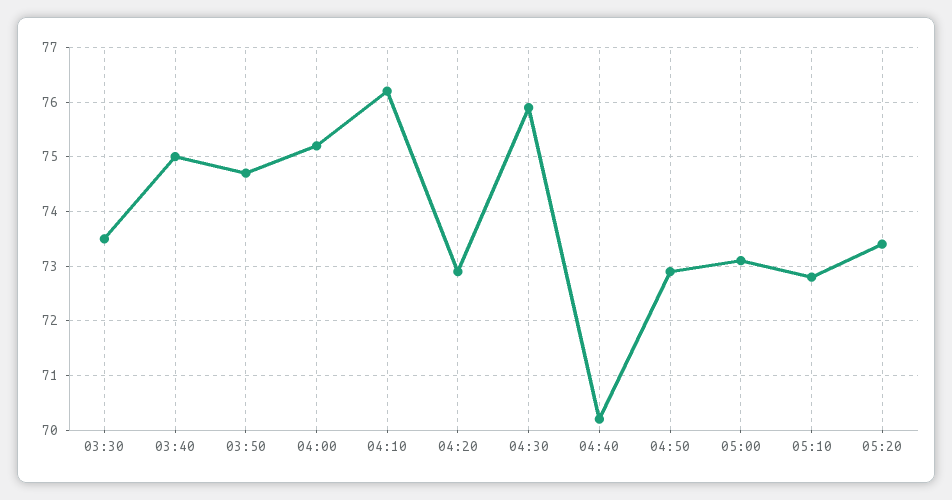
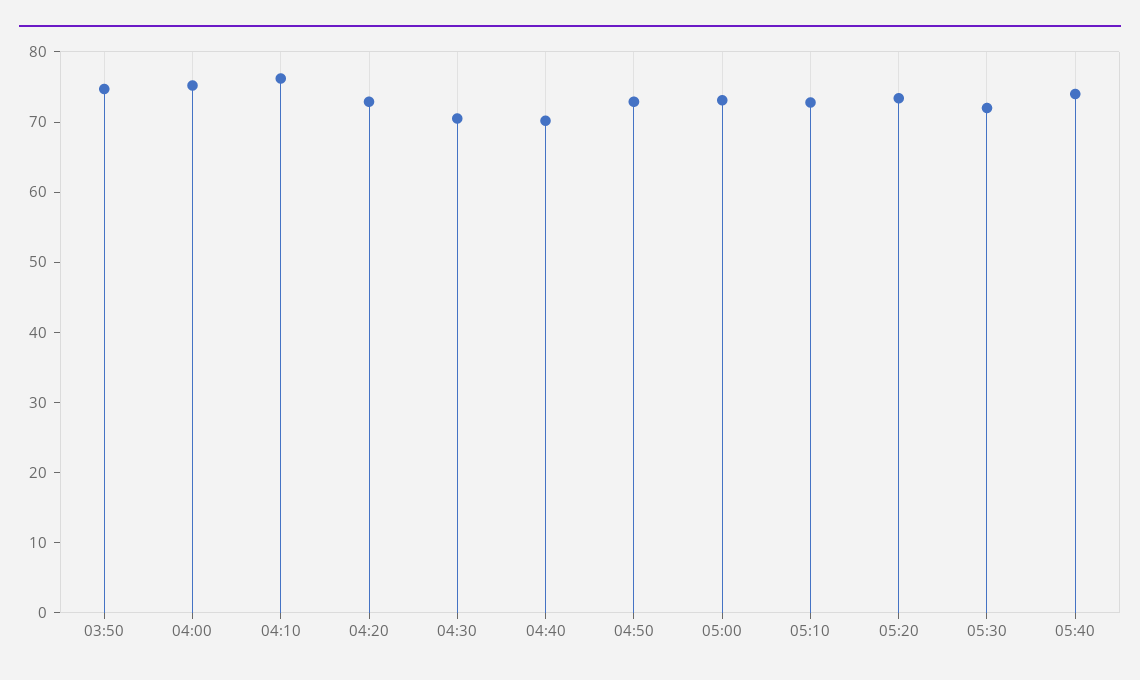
03:30: 73.5 -> none
03:40: 75 -> none
04:30: 76 -> 70
05:30: none -> 72
05:40: none -> 74

